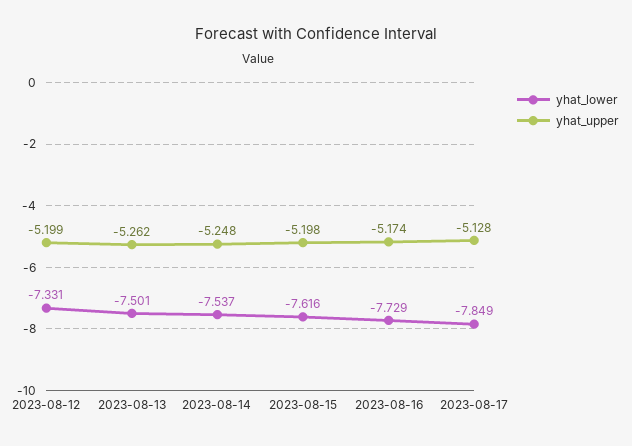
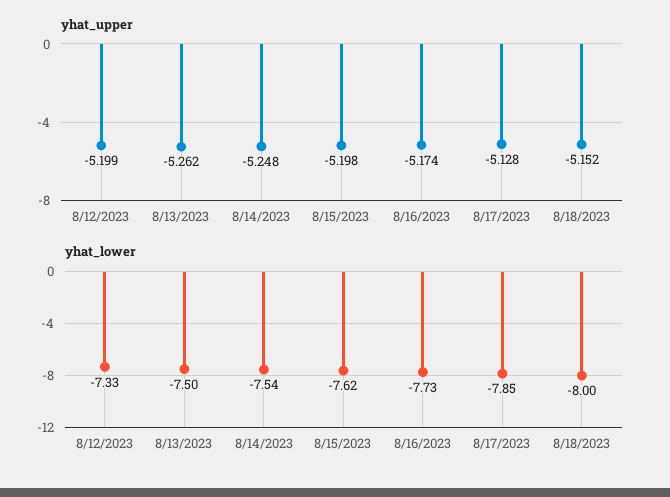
yhat_upper, 8/18/2023: none -> -5.152
yhat_lower, 8/18/2023: none -> -8

